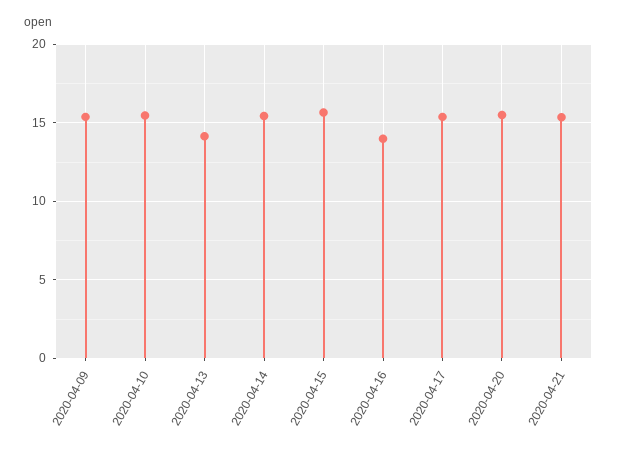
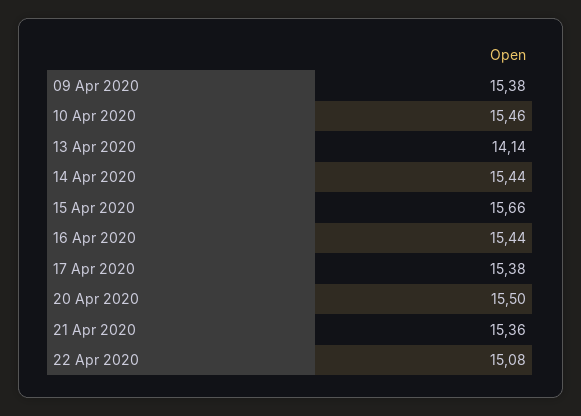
2020-04-16: 14 -> 15.44
22 Apr 2020: none -> 15.08

